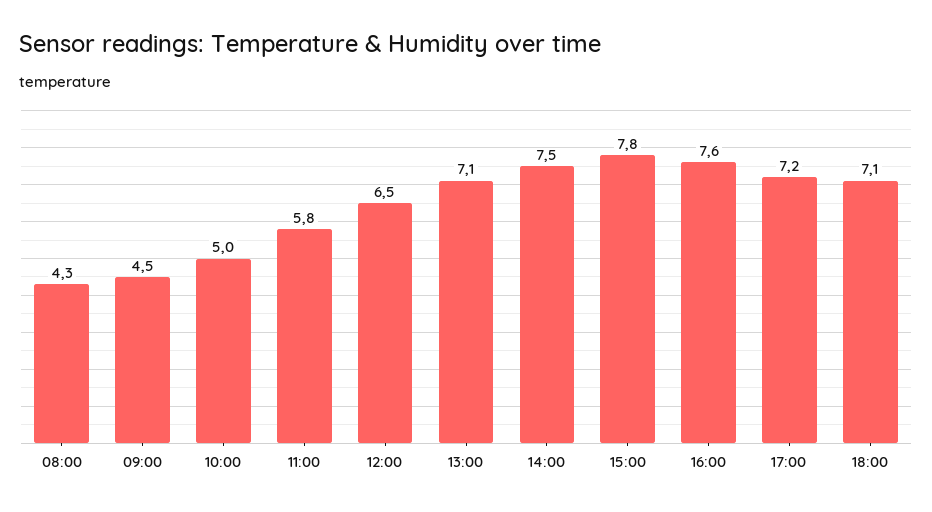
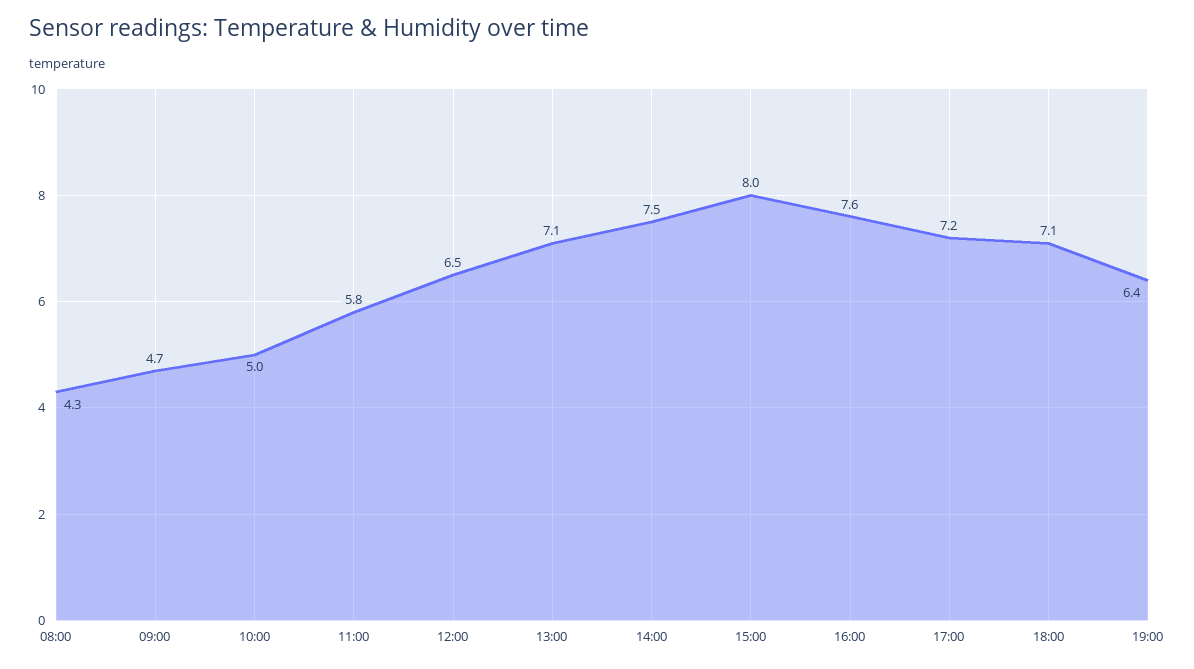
09:00: 4.5 -> 4.7
15:00: 7.8 -> 8
19:00: none -> 6.4

